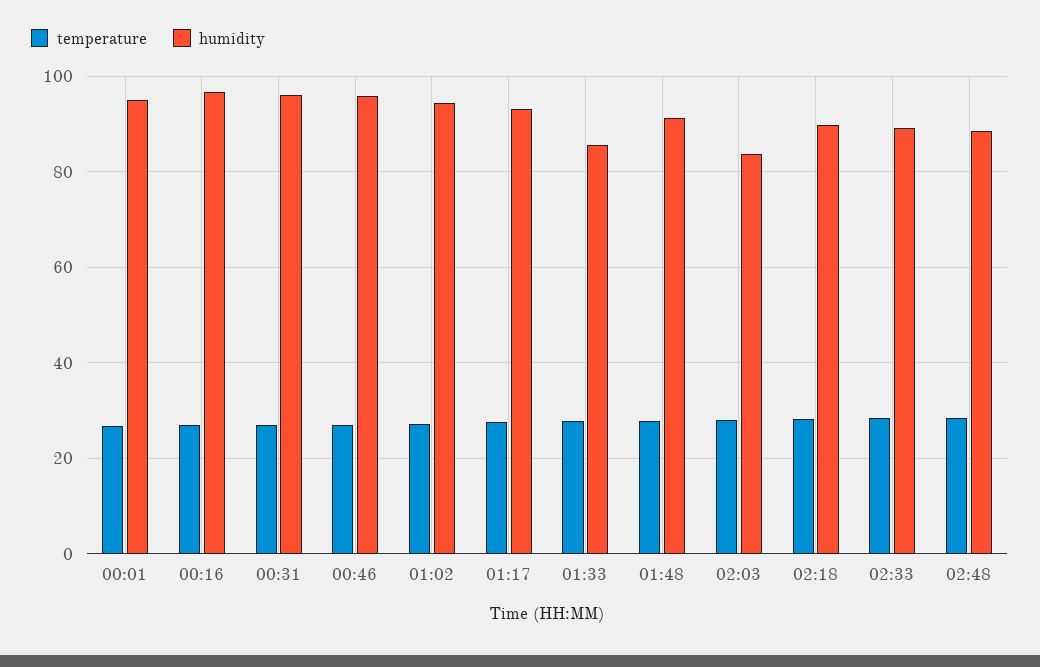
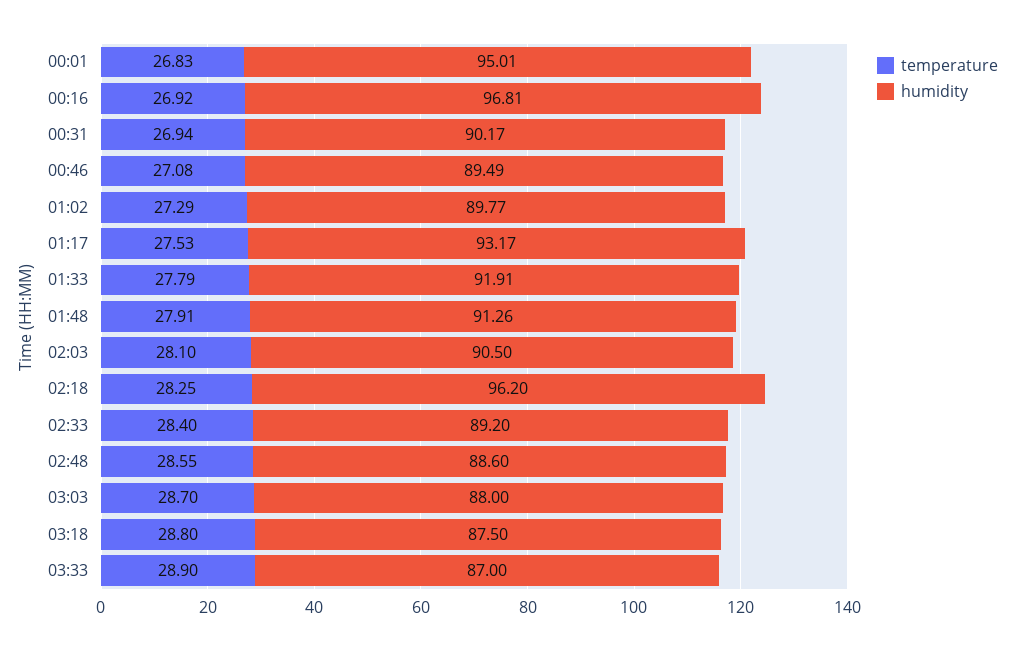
humidity, 00:31: 96 -> 90.17
humidity, 00:46: 96 -> 89.49
humidity, 01:02: 94 -> 89.77
humidity, 01:33: 86 -> 91.91
humidity, 02:03: 84 -> 90.5
humidity, 02:18: 90 -> 96.2
temperature, 03:03: none -> 28.7
humidity, 03:03: none -> 88
temperature, 03:18: none -> 28.8
humidity, 03:18: none -> 87.5
temperature, 03:33: none -> 28.9
humidity, 03:33: none -> 87

